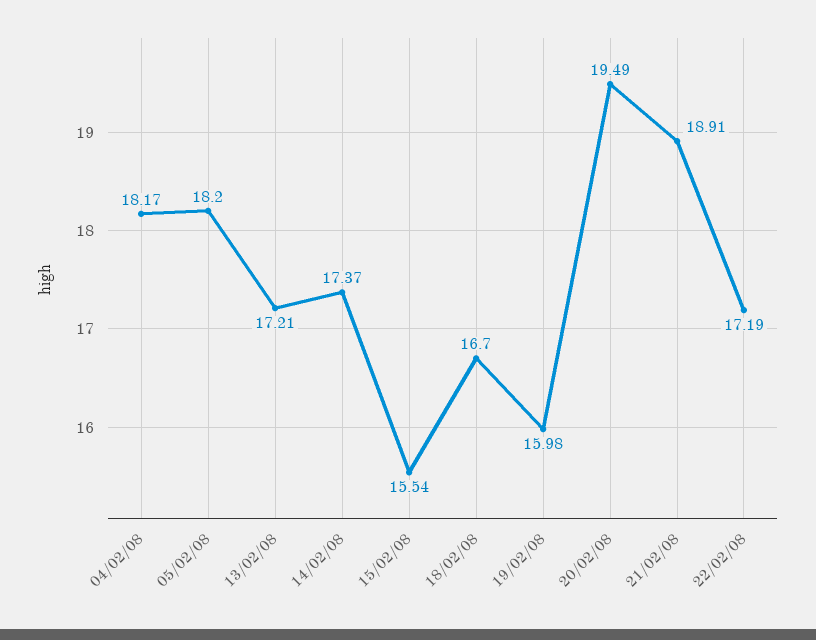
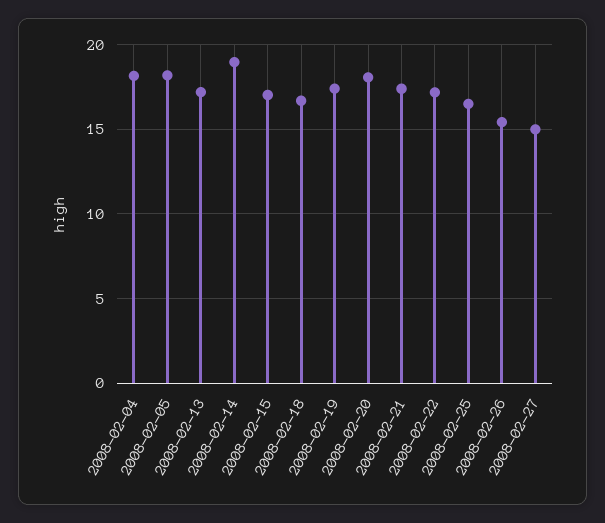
14/02/08: 17.37 -> 19
15/02/08: 15.54 -> 17
19/02/08: 15.98 -> 17.5
20/02/08: 19.49 -> 18
21/02/08: 18.91 -> 17.5
2008-02-25: none -> 16.5
2008-02-26: none -> 15.5
2008-02-27: none -> 15

